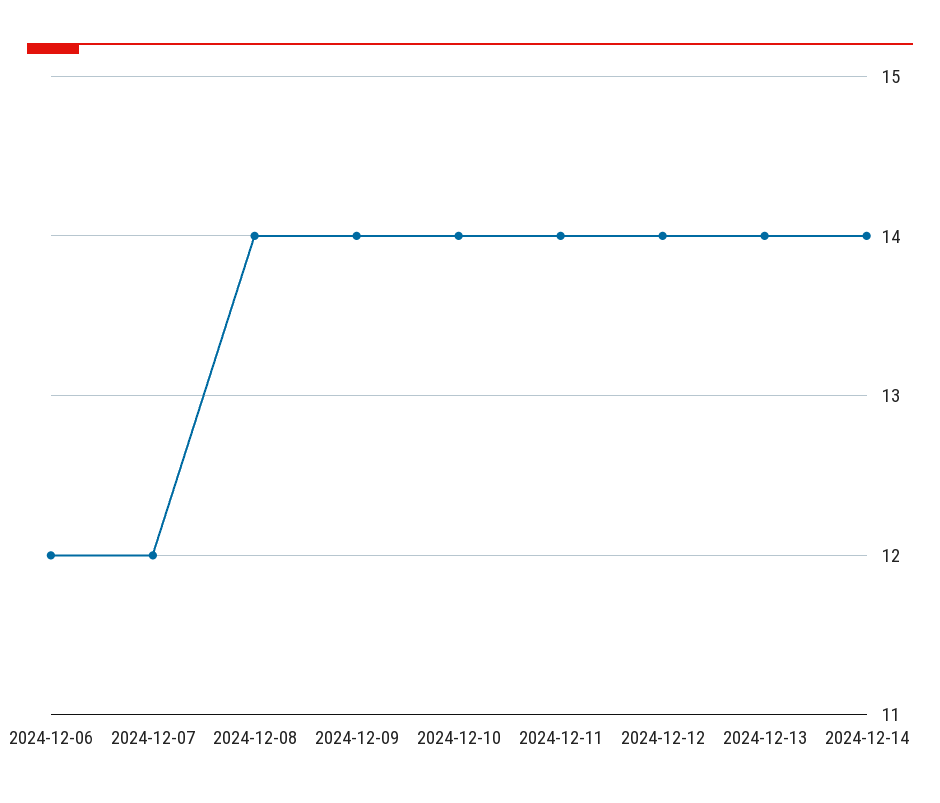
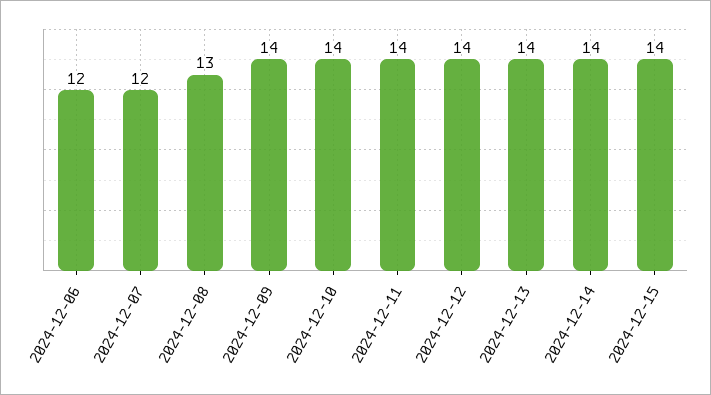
2024-12-08: 14 -> 13
2024-12-15: none -> 14

